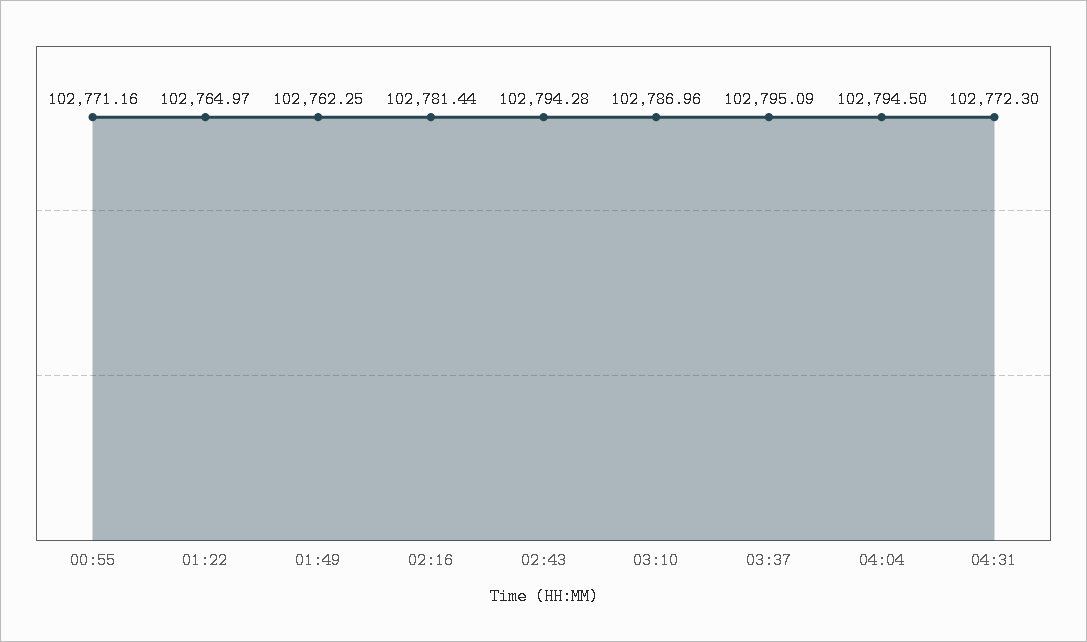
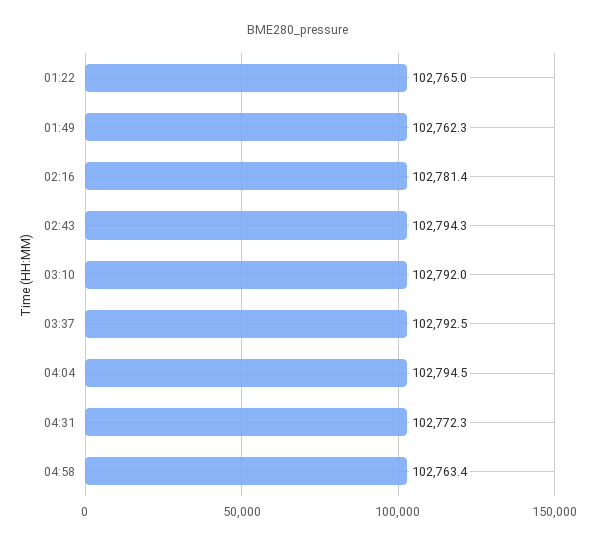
00:55: 102771.16 -> none
03:10: 102786.96 -> 102792
03:37: 102795.09 -> 102792.5
04:58: none -> 102763.4

